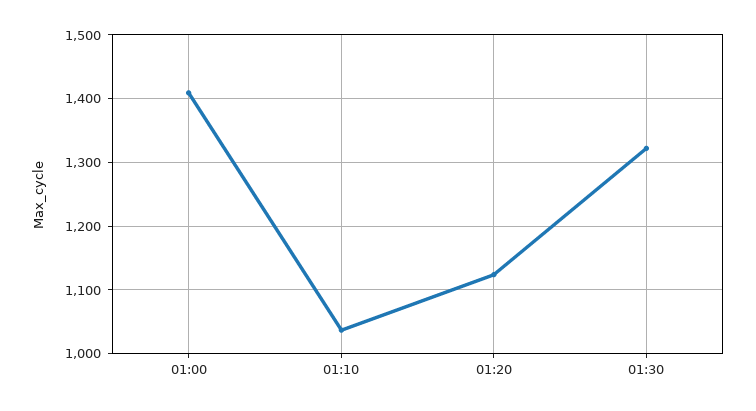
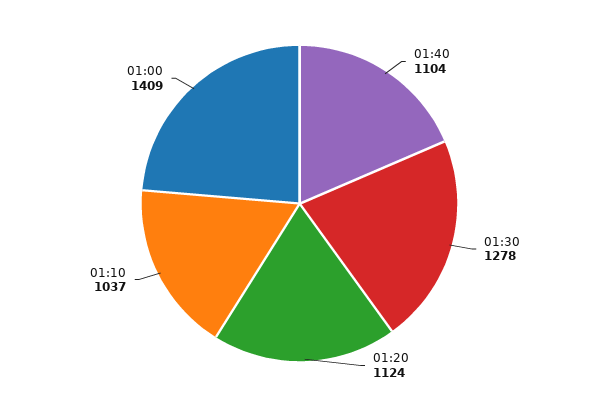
01:30: 1320 -> 1278
01:40: none -> 1104

